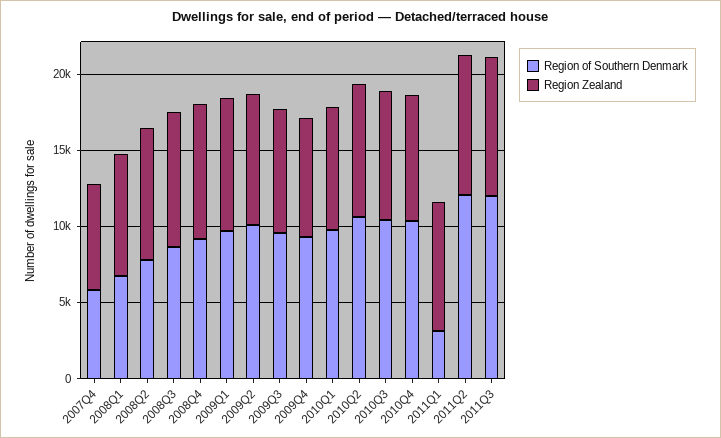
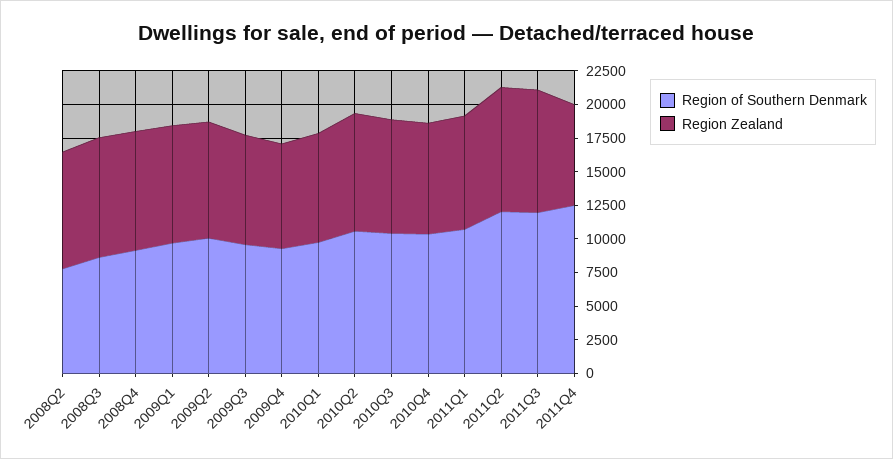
Region of Southern Denmark, 2007Q4: 6000 -> none
Region Zealand, 2007Q4: 7000 -> none
Region of Southern Denmark, 2008Q1: 7000 -> none
Region Zealand, 2008Q1: 8000 -> none
Region of Southern Denmark, 2011Q1: 3000 -> 10000
Region of Southern Denmark, 2011Q4: none -> 12500
Region Zealand, 2011Q4: none -> 7500

